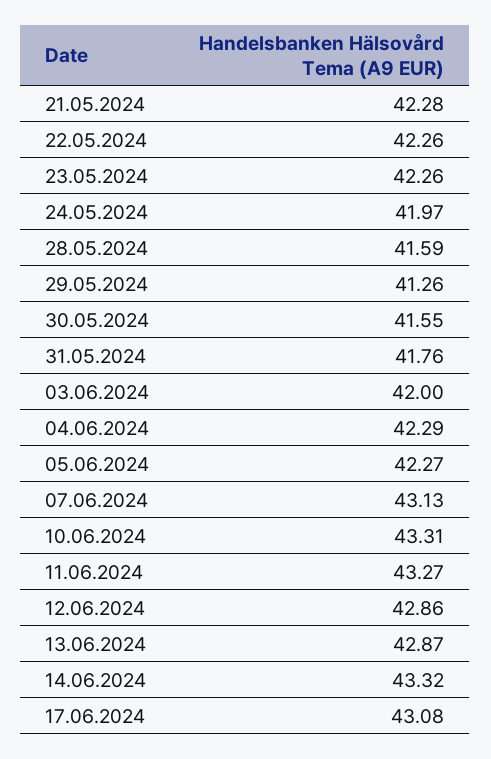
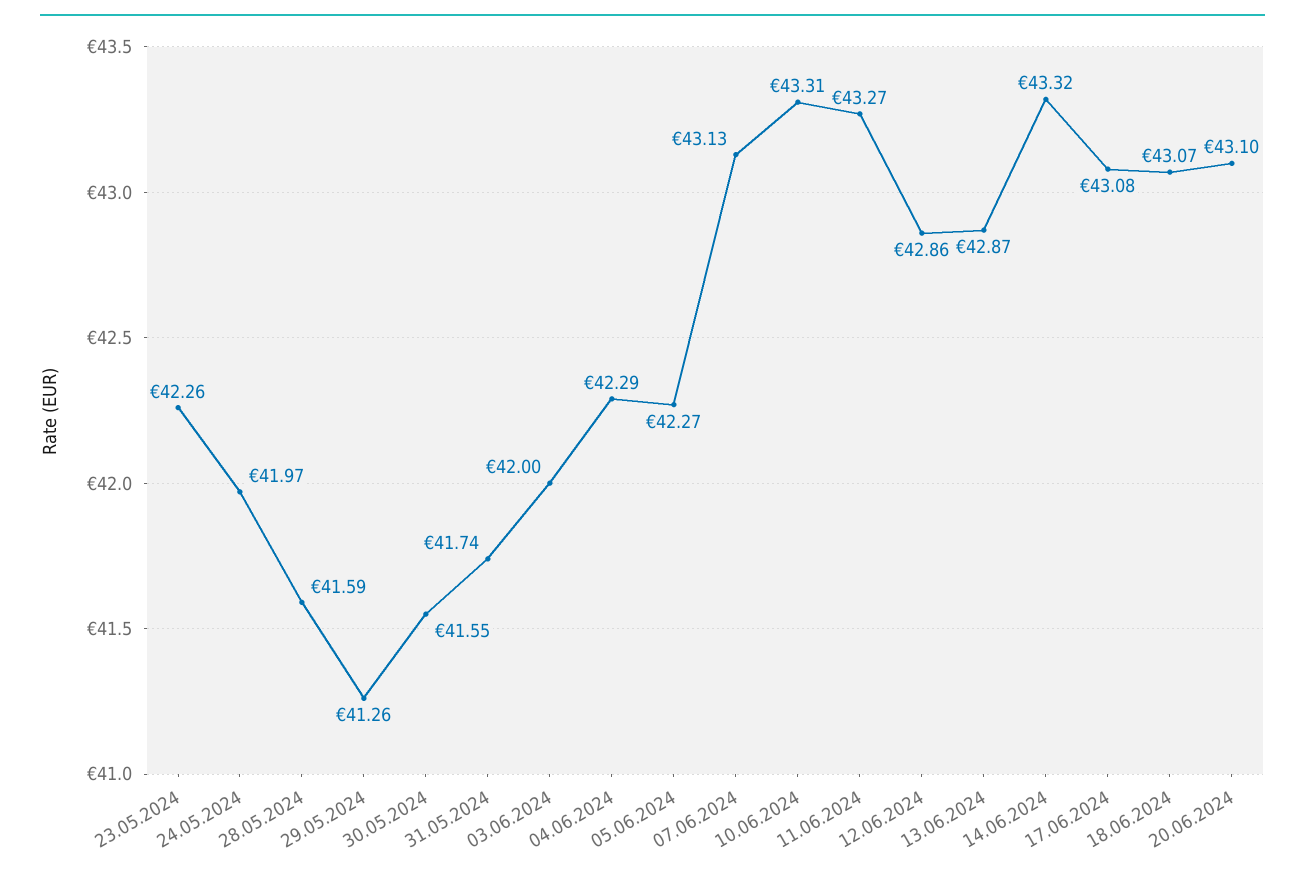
21.05.2024: 42.28 -> none
22.05.2024: 42.26 -> none
31.05.2024: 41.76 -> 41.74
18.06.2024: none -> 43.07
20.06.2024: none -> 43.1

